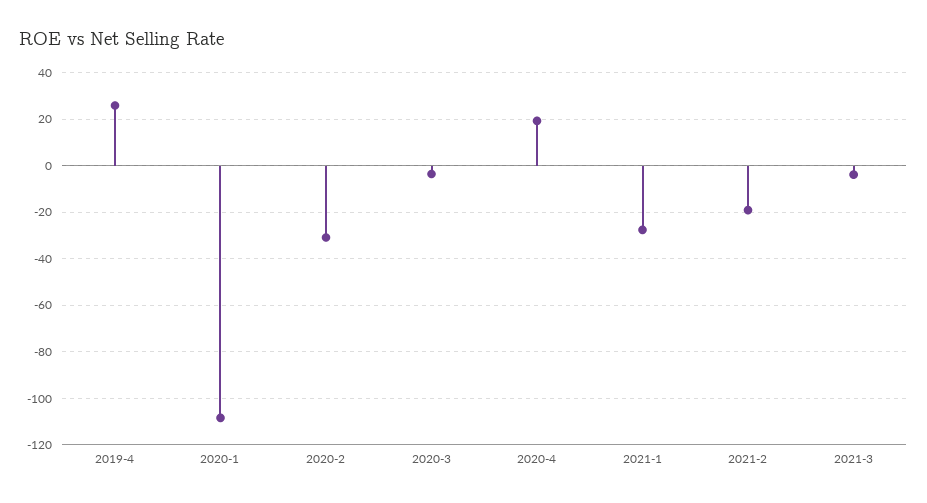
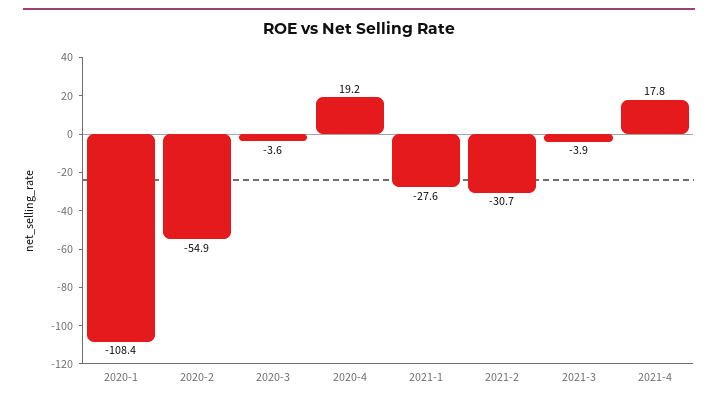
2019-4: 25 -> none
2020-2: -30 -> -54.9
2021-2: -20 -> -30.7
2021-4: none -> 17.8

